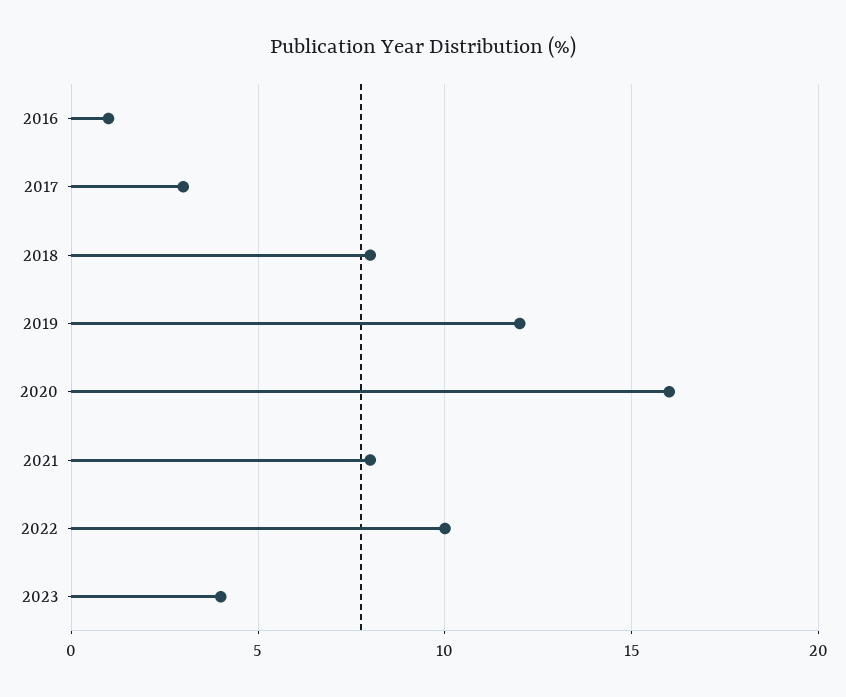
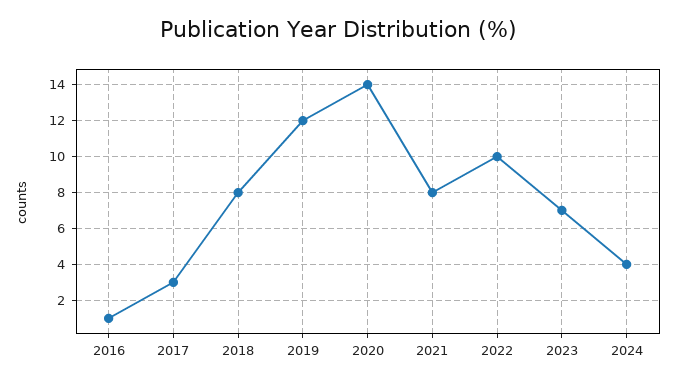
2020: 16 -> 14
2023: 4 -> 7
2024: none -> 4

